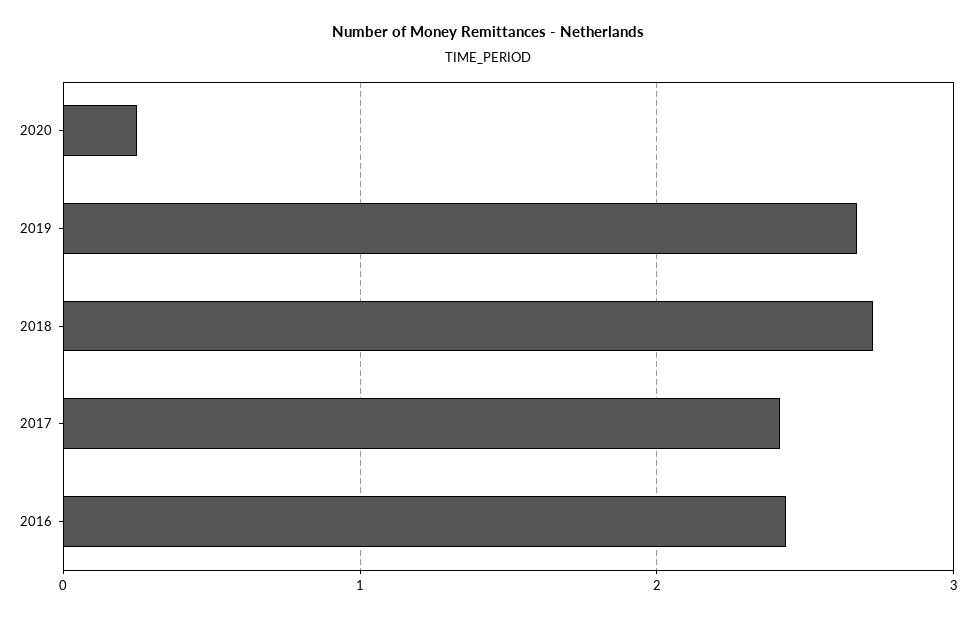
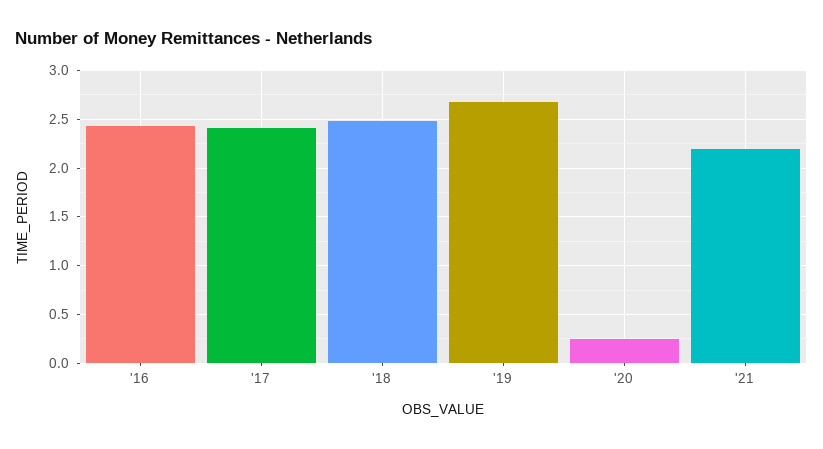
2018: 2.7 -> 2.5
'21: none -> 2.2

